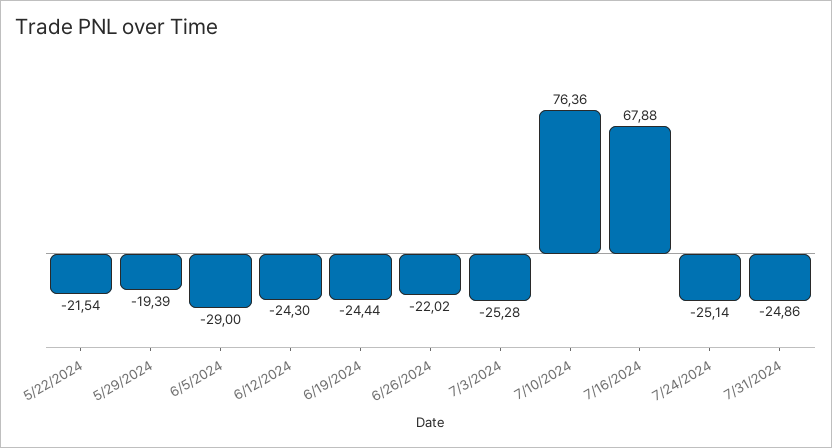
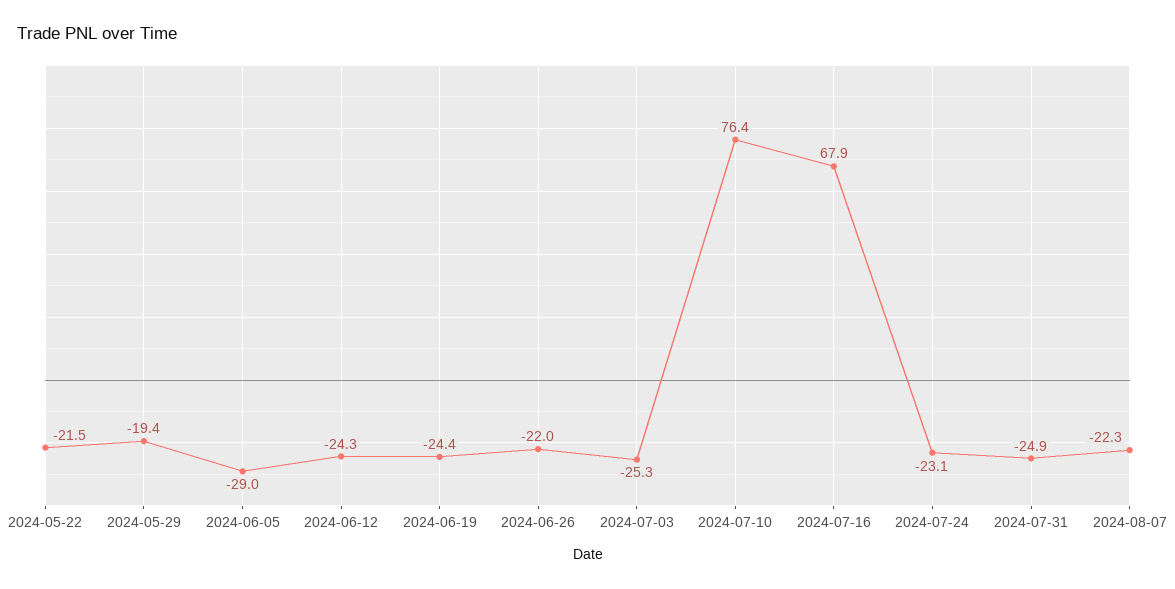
7/24/2024: -25.14 -> -23.1
2024-08-07: none -> -22.3

